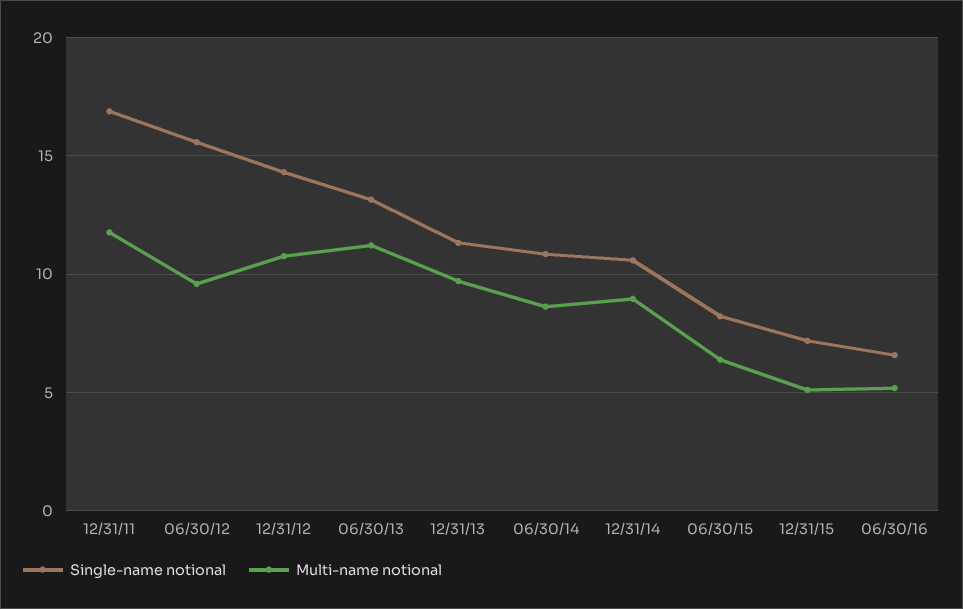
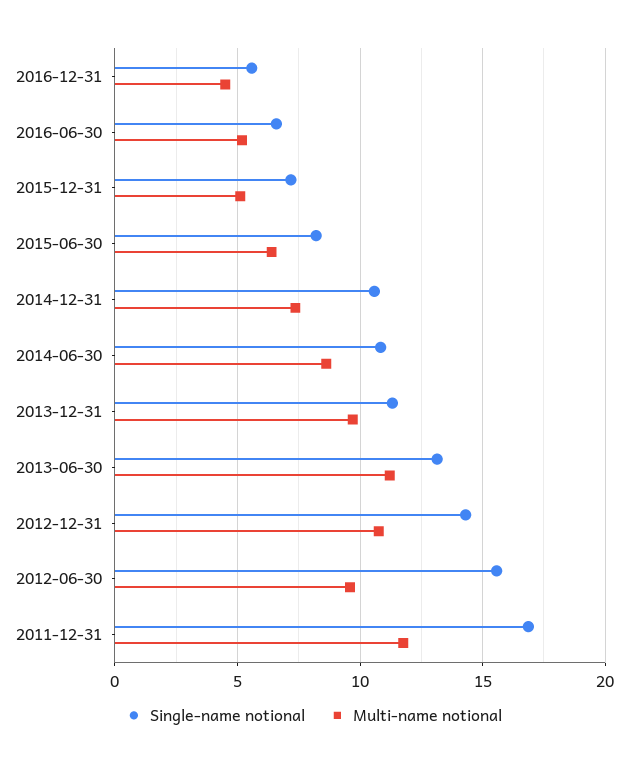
Multi-name notional, 12/31/14: 9 -> 7.5
Single-name notional, 2016-12-31: none -> 5.5
Multi-name notional, 2016-12-31: none -> 4.5

